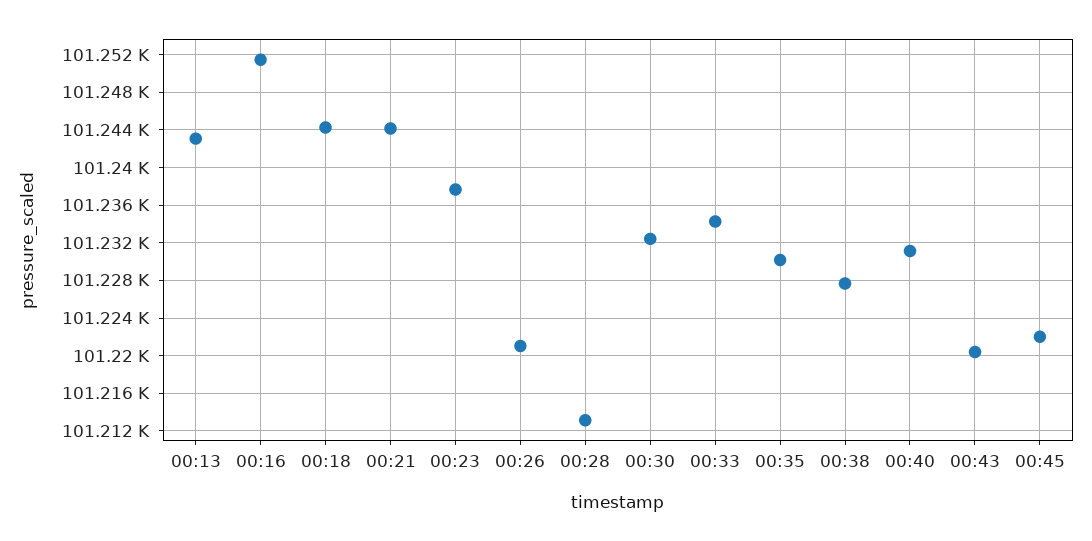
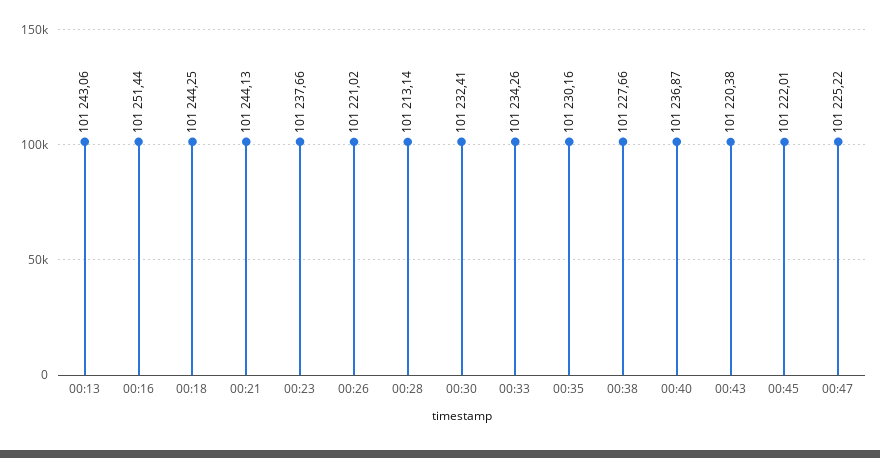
00:40: 101231 -> 101236.87
00:47: none -> 101225.22

